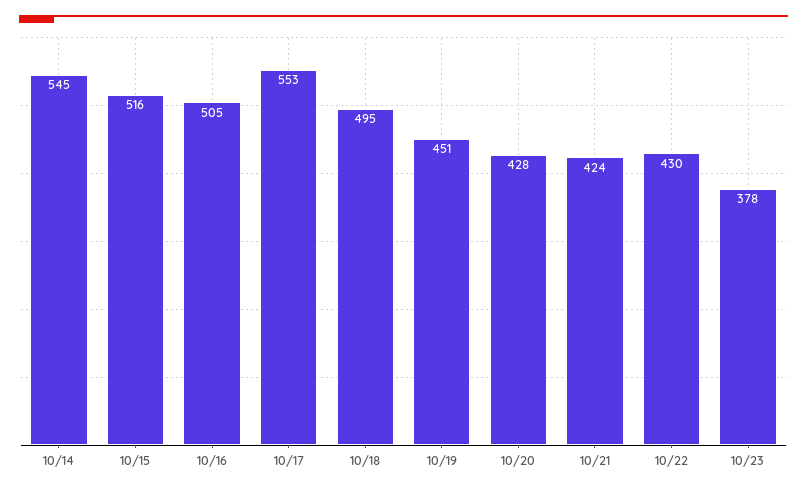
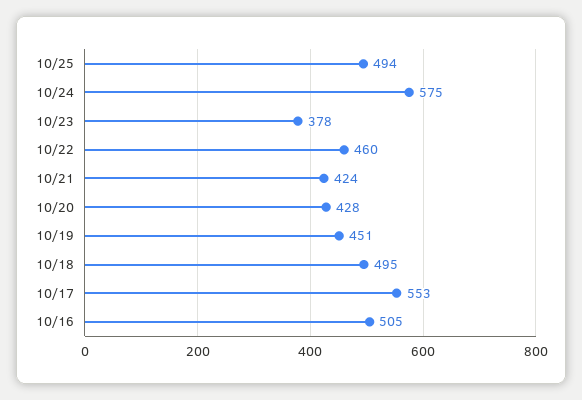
10/14: 545 -> none
10/15: 516 -> none
10/22: 430 -> 460
10/25: none -> 494
10/24: none -> 575

